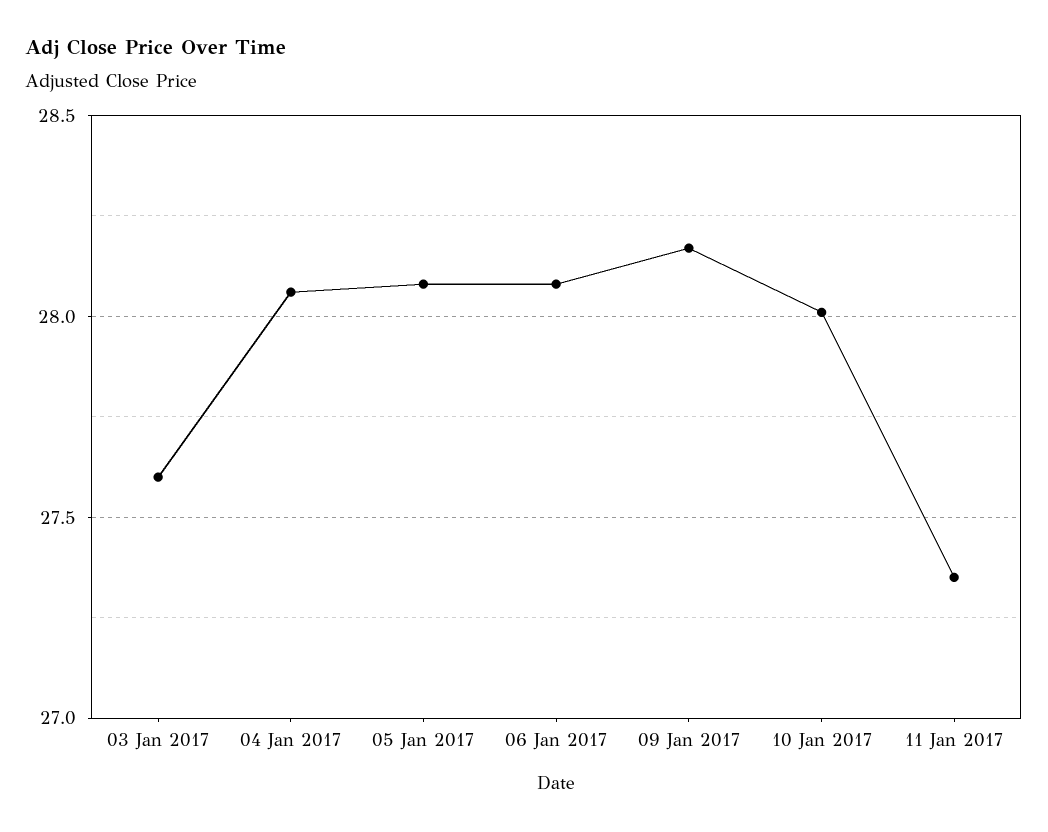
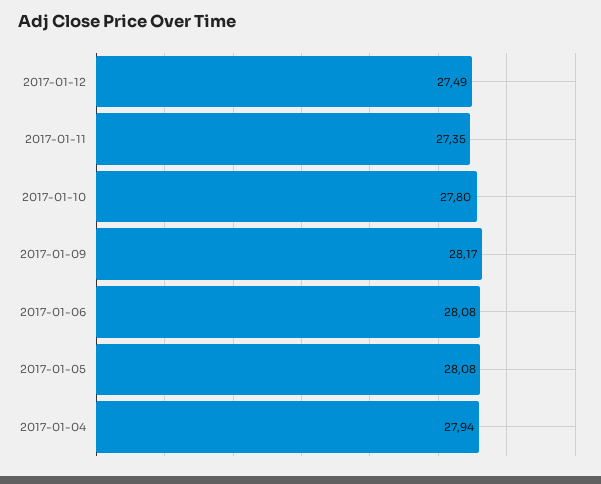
03 Jan 2017: 27.6 -> none
04 Jan 2017: 28.05 -> 27.94
10 Jan 2017: 28 -> 27.8
2017-01-12: none -> 27.49

